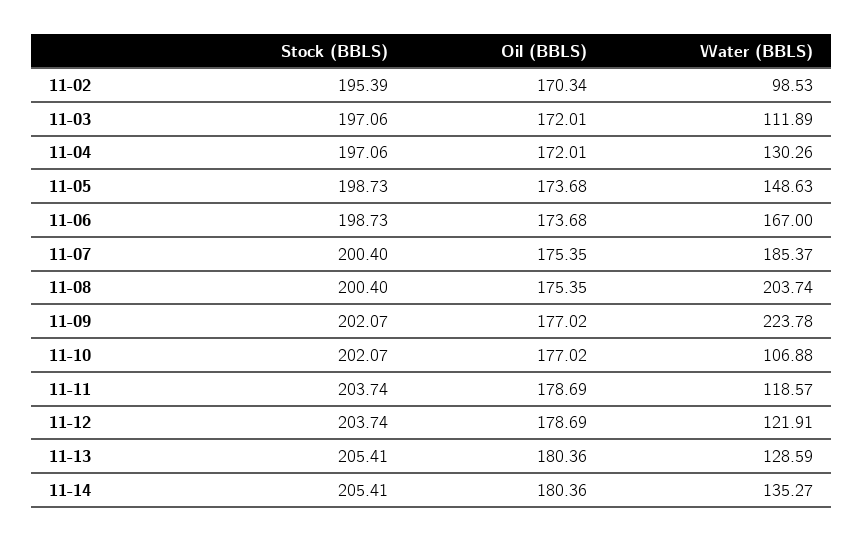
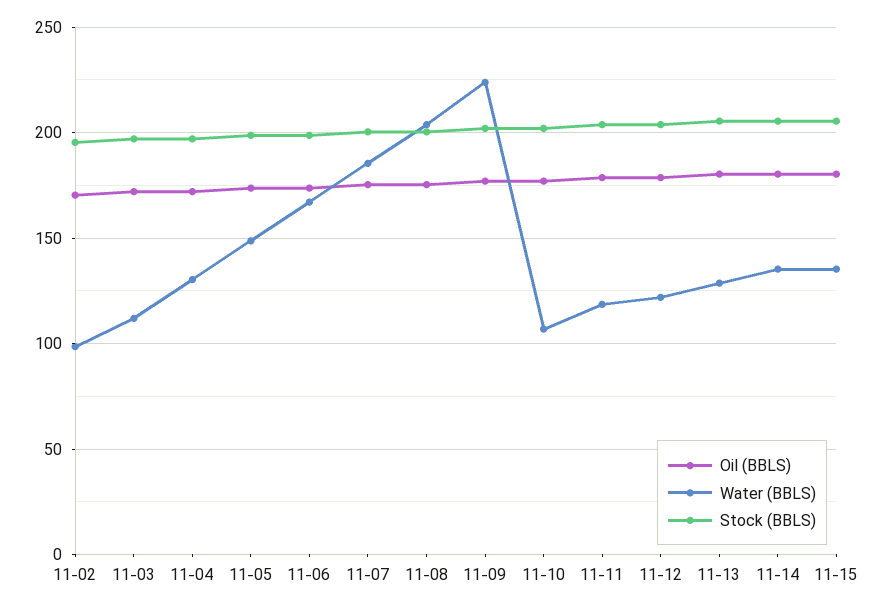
Oil (BBLS), 11-15: none -> 180
Water (BBLS), 11-15: none -> 135
Stock (BBLS), 11-15: none -> 205

